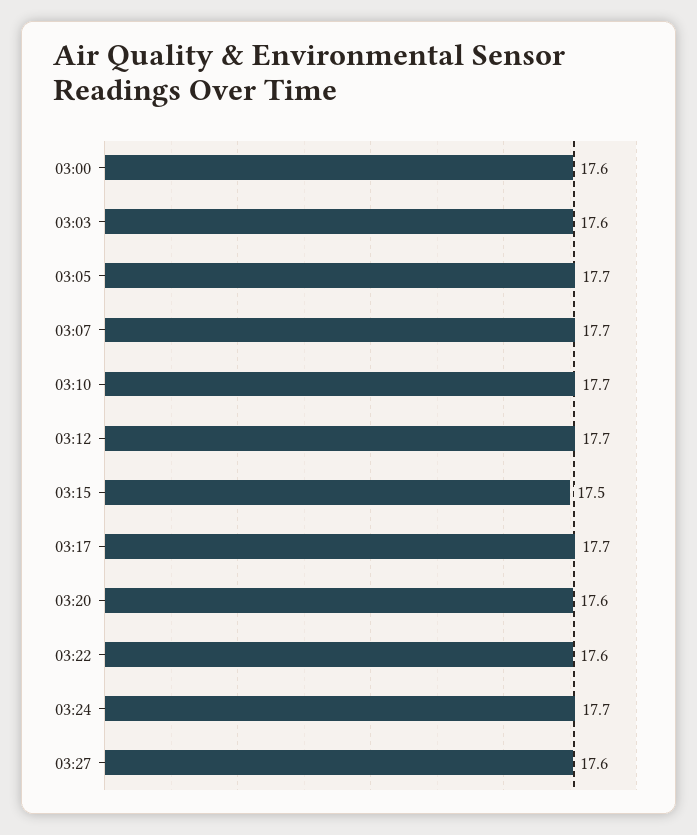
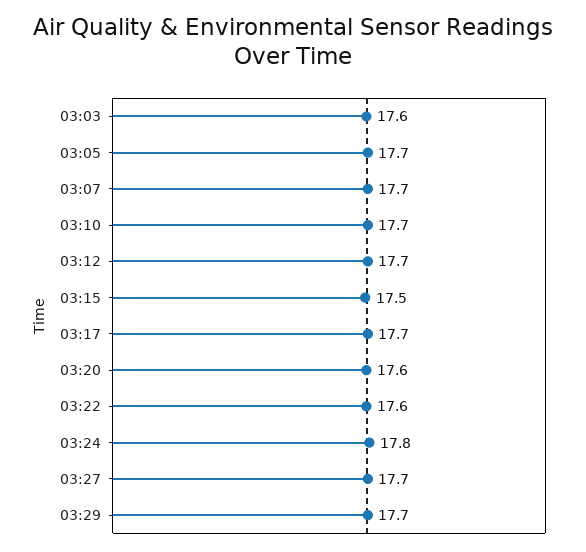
03:00: 17.6 -> none
03:24: 17.7 -> 17.8
03:27: 17.6 -> 17.7
03:29: none -> 17.7

